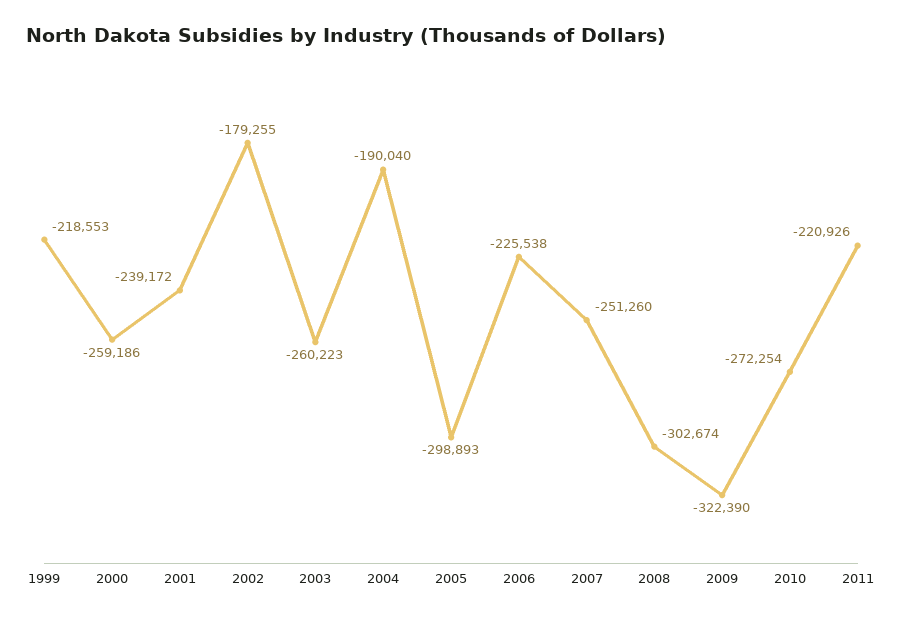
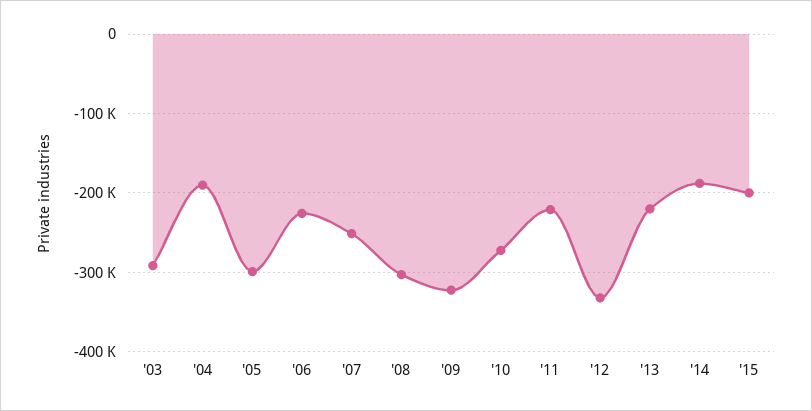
1999: -218553 -> none
2000: -259186 -> none
2001: -239172 -> none
2002: -179255 -> none
2003: -260223 -> -290000
'12: none -> -330000
'13: none -> -220000
'14: none -> -190000
'15: none -> -200000

